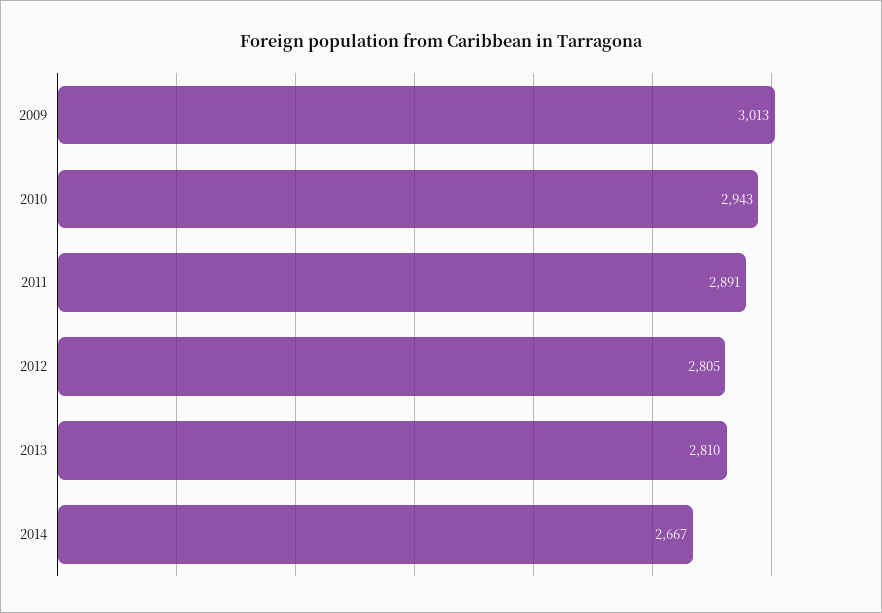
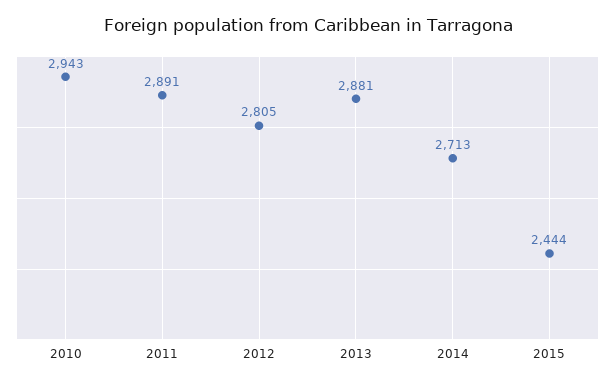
2009: 3013 -> none
2013: 2810 -> 2881
2014: 2667 -> 2713
2015: none -> 2444

